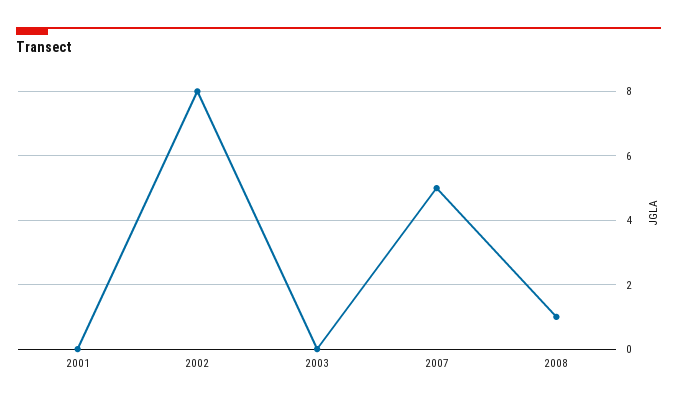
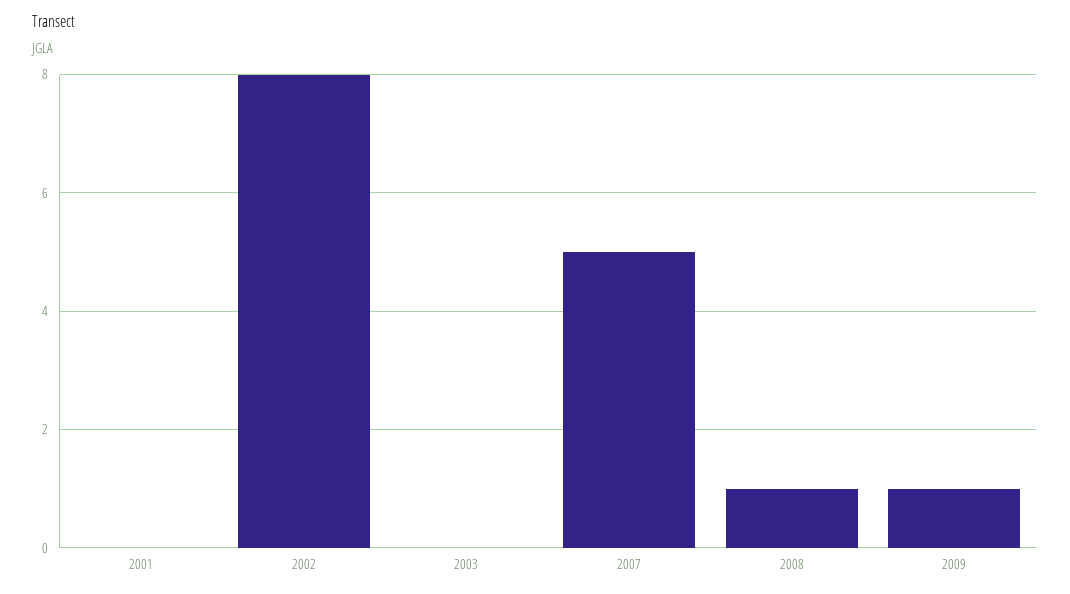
2009: none -> 1

